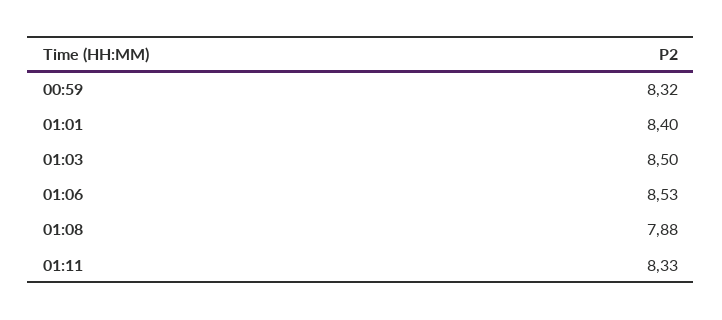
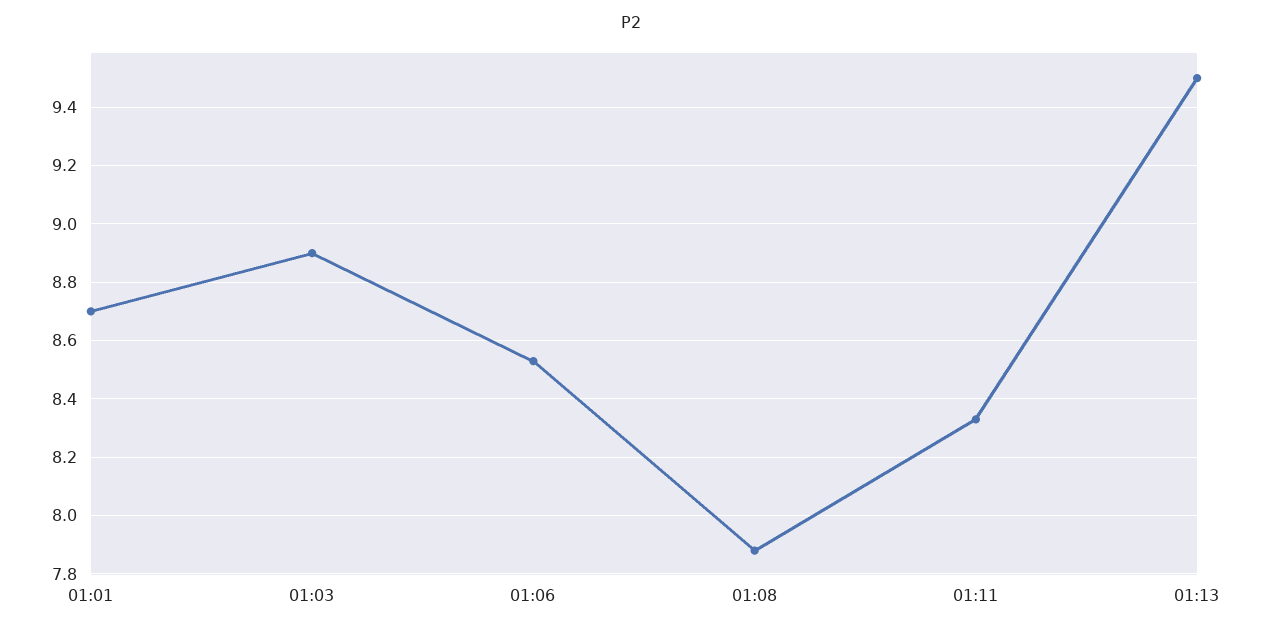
00:59: 8.32 -> none
01:01: 8.4 -> 8.7
01:03: 8.5 -> 8.9
01:13: none -> 9.5

